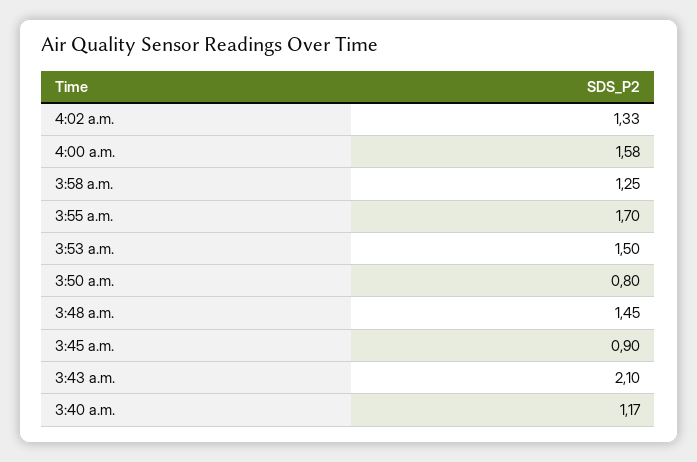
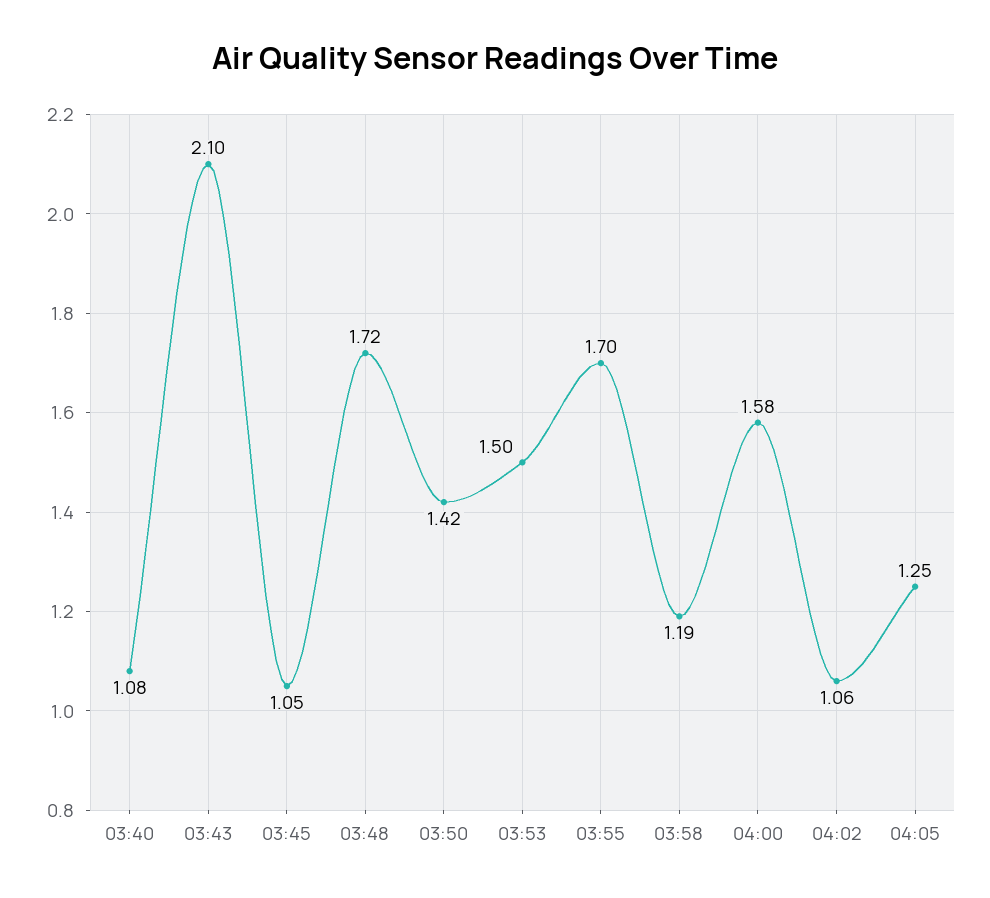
4:02 a.m.: 1.33 -> 1.06
3:58 a.m.: 1.25 -> 1.19
3:50 a.m.: 0.8 -> 1.42
3:48 a.m.: 1.45 -> 1.72
3:45 a.m.: 0.9 -> 1.05
3:40 a.m.: 1.17 -> 1.08
04:05: none -> 1.25

